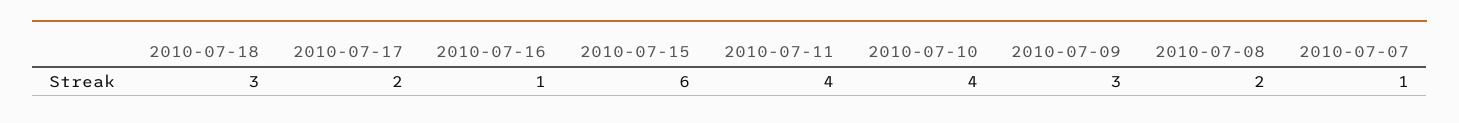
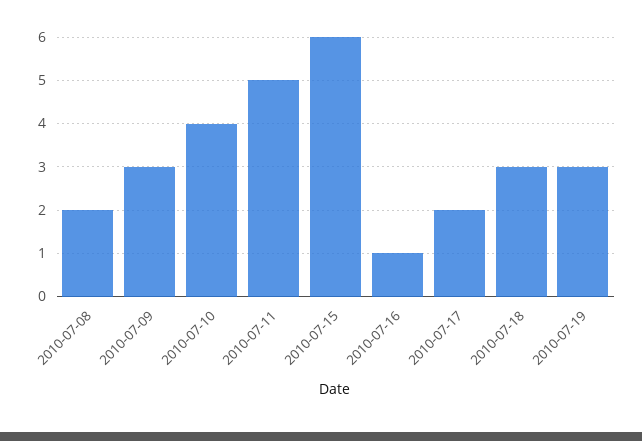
2010-07-11: 4 -> 5
2010-07-07: 1 -> none
2010-07-19: none -> 3

